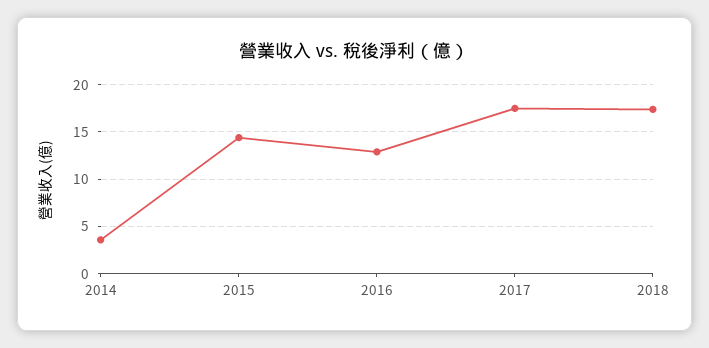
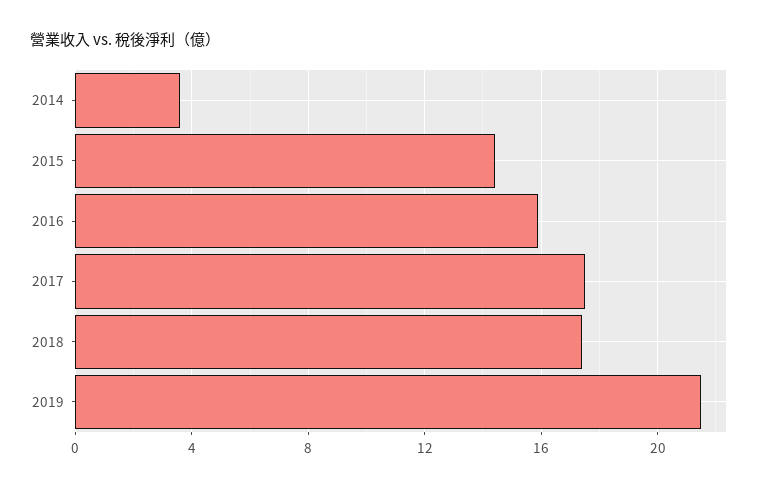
2016: 13 -> 16
2019: none -> 21.5

